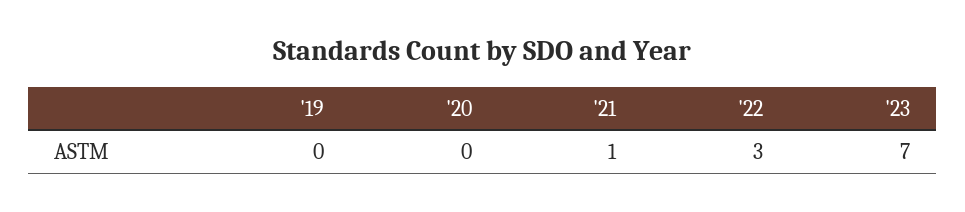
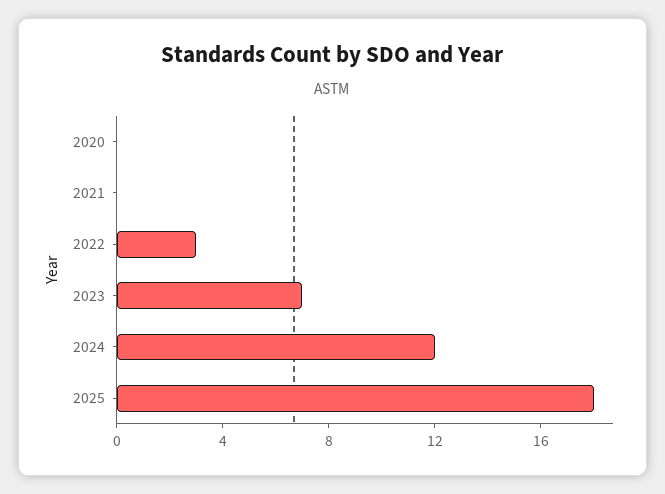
'19: 0 -> none
'21: 1 -> 0
2024: none -> 12
2025: none -> 18

